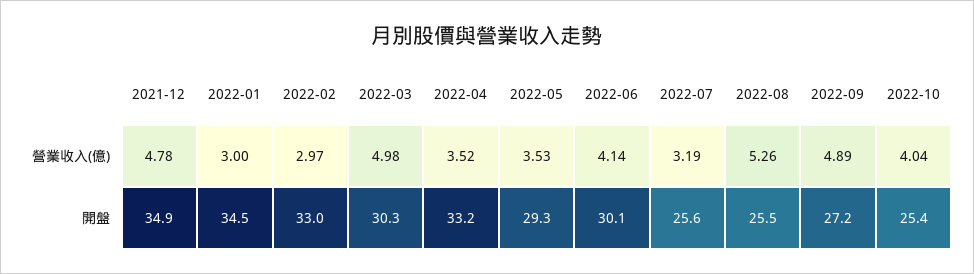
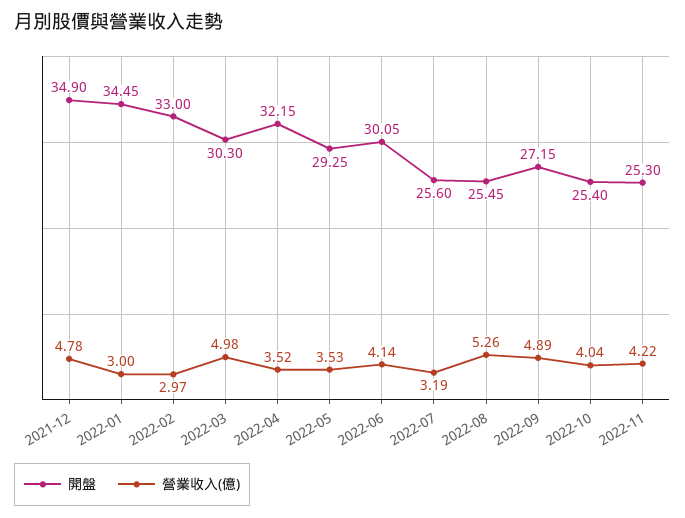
開盤, 2022-04: 33.2 -> 32.15
開盤, 2022-11: none -> 25.3
營業收入(億), 2022-11: none -> 4.22

